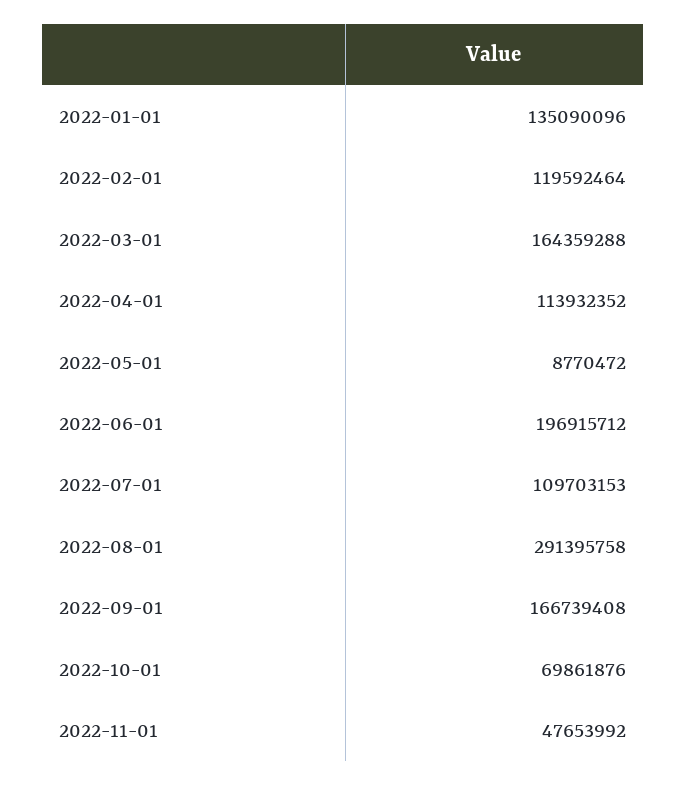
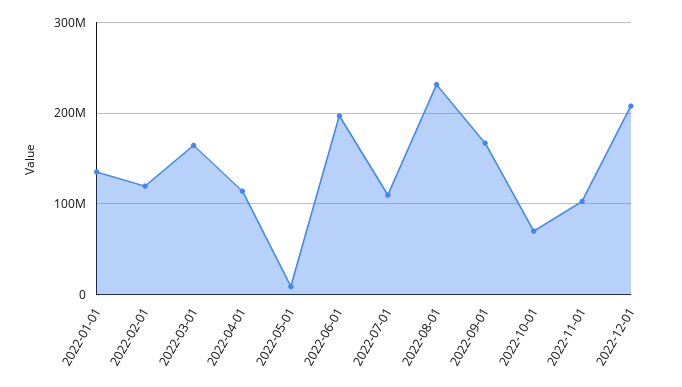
2022-08-01: 291395758 -> 230000000
2022-11-01: 47653992 -> 100000000
2022-12-01: none -> 210000000

